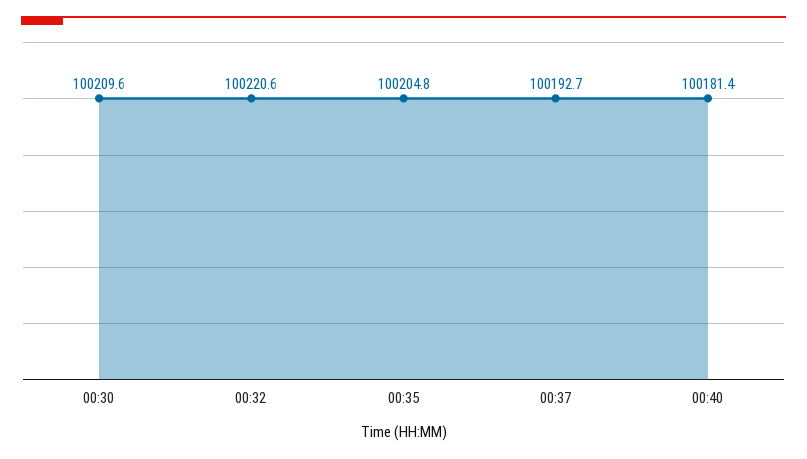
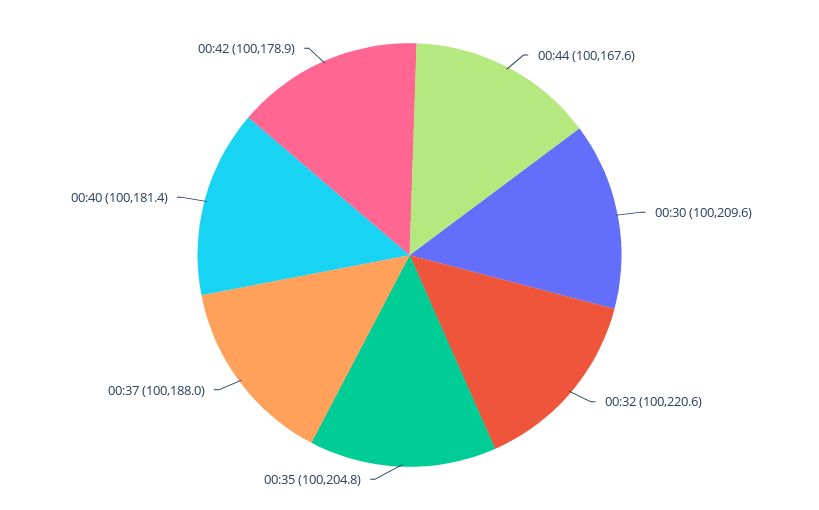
00:37: 100192.7 -> 100188
00:44: none -> 100167.6
00:42: none -> 100178.9

